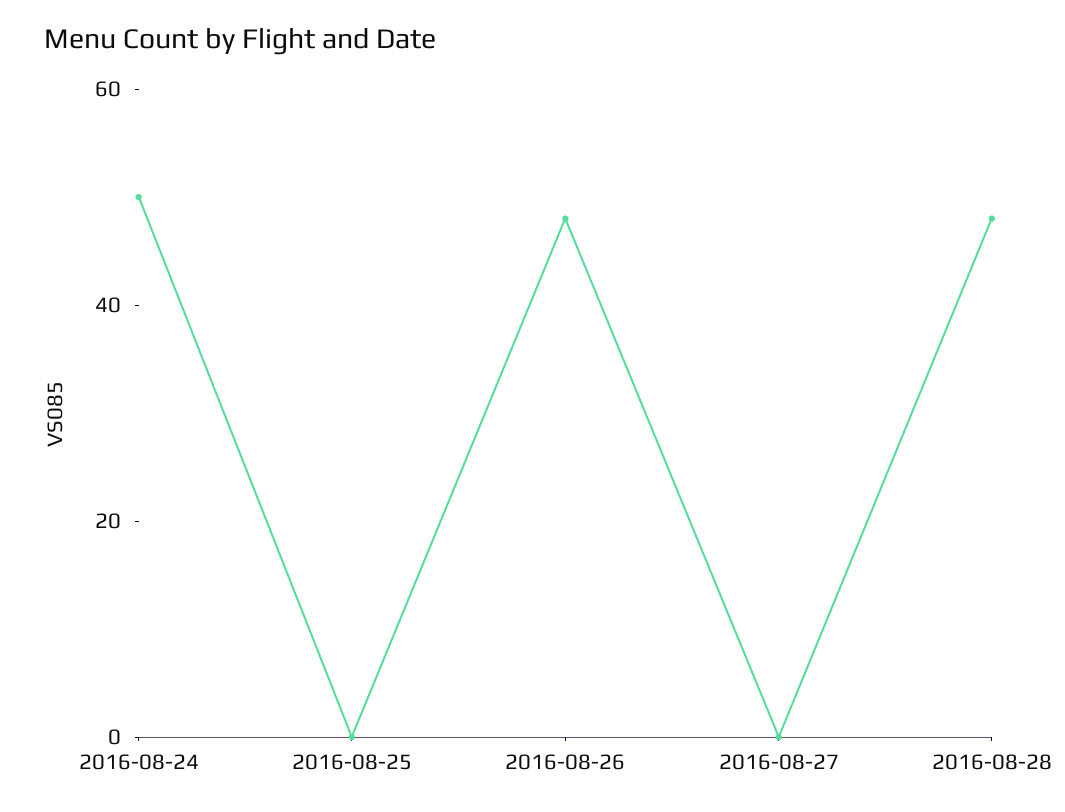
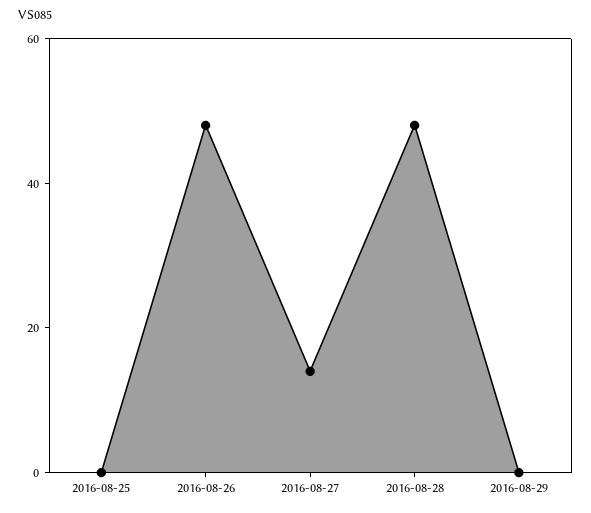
2016-08-24: 50 -> none
2016-08-27: 0 -> 15
2016-08-29: none -> 0

